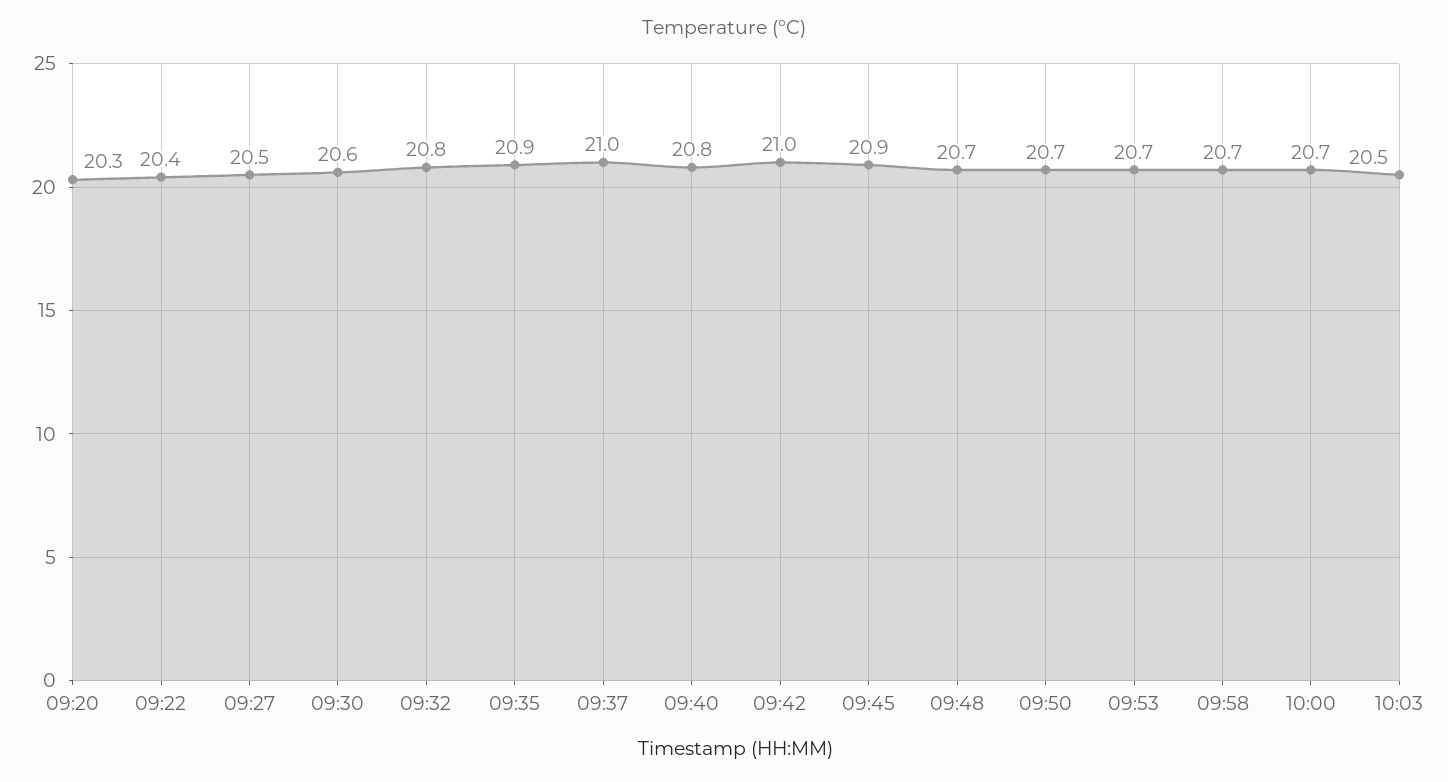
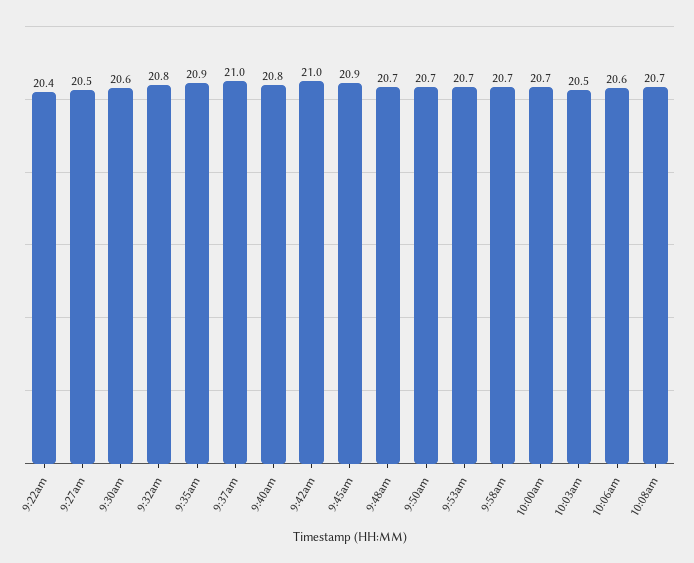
09:20: 20.3 -> none
10:06am: none -> 20.6
10:08am: none -> 20.7

